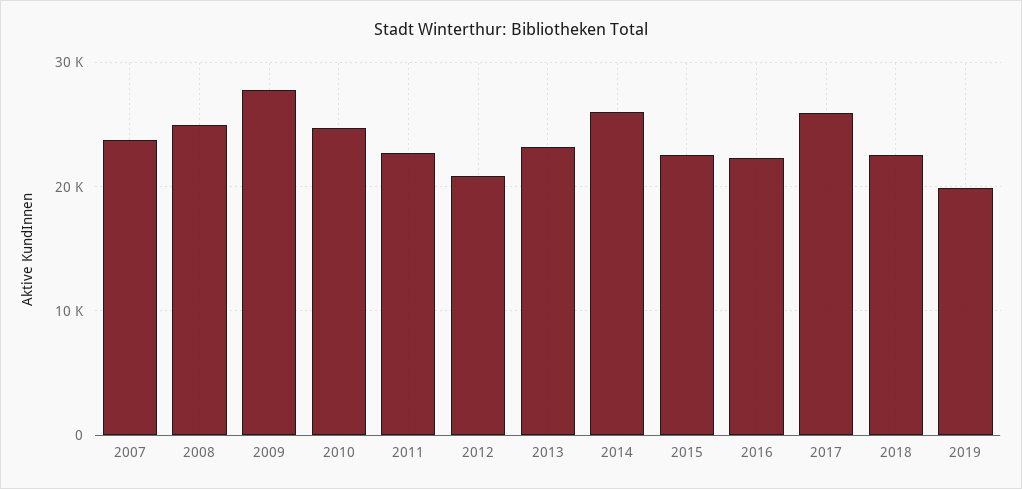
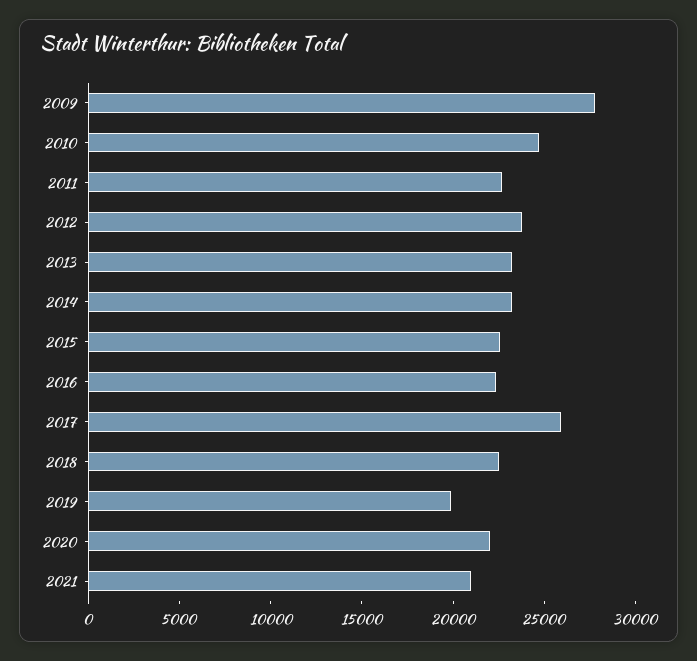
2007: 24000 -> none
2008: 25000 -> none
2012: 21000 -> 24000
2014: 26000 -> 23000
2020: none -> 22000
2021: none -> 21000

